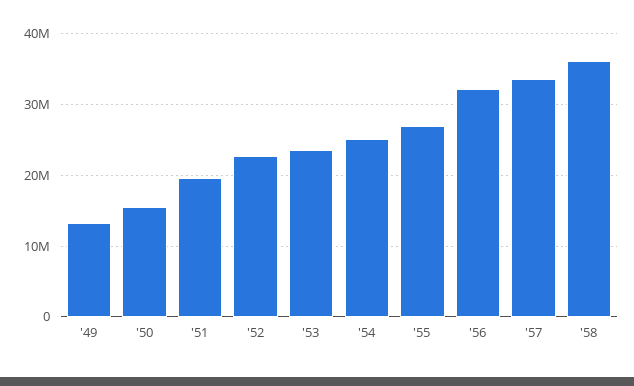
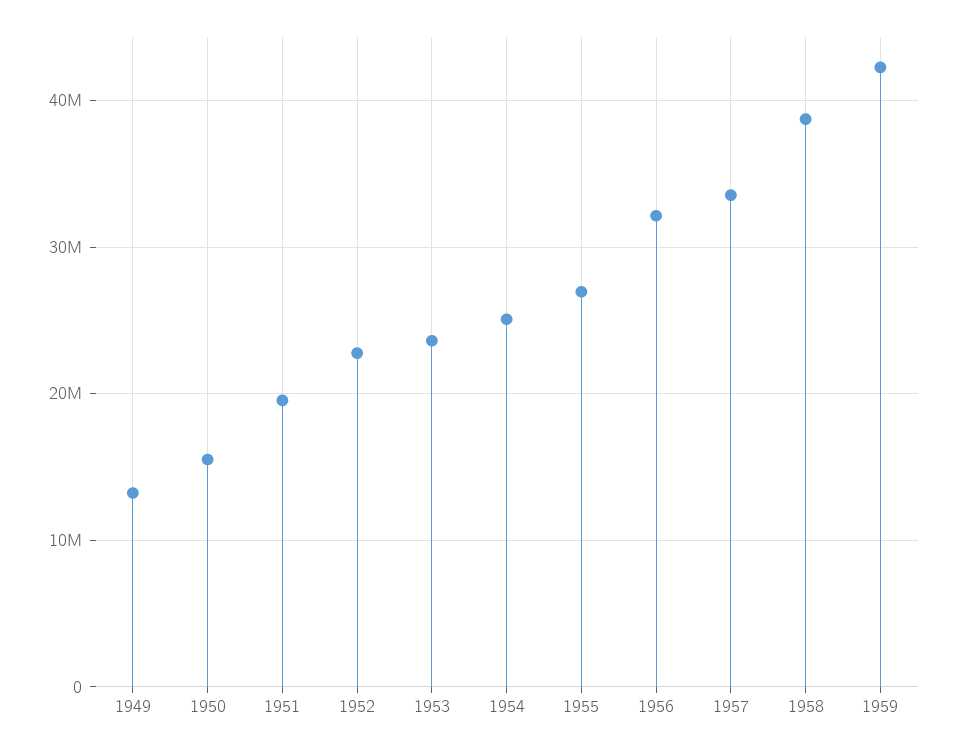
'58: 36000000 -> 39000000
1959: none -> 42000000

